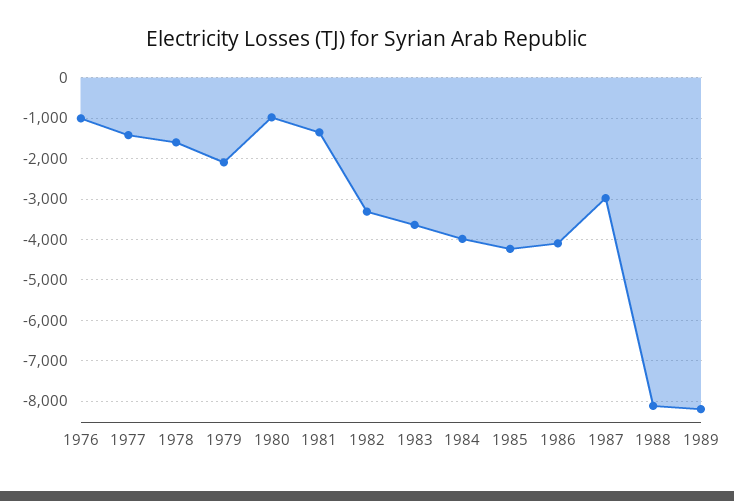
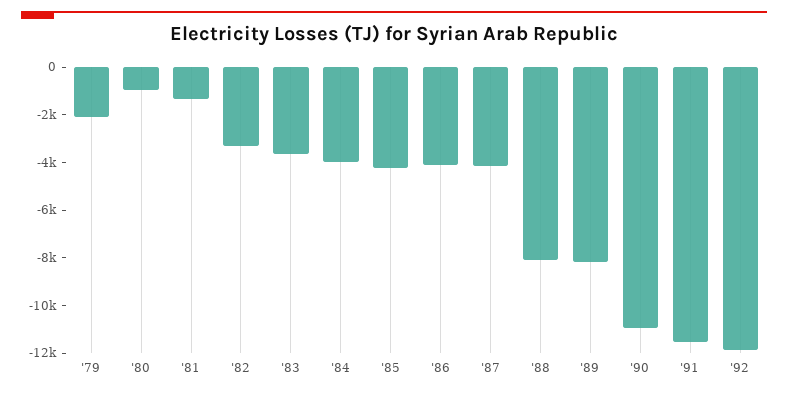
1976: -1000 -> none
1977: -1400 -> none
1978: -1600 -> none
1987: -3000 -> -4000
'90: none -> -11000
'91: none -> -11500
'92: none -> -12000

